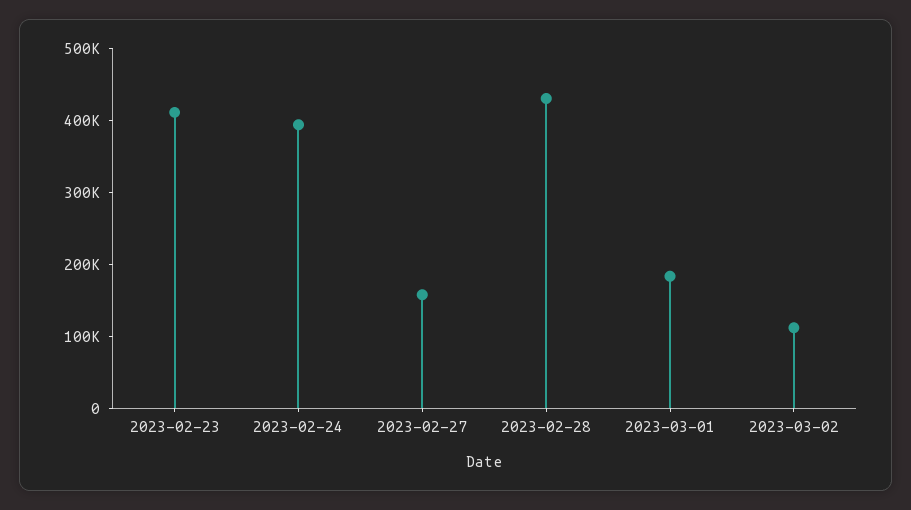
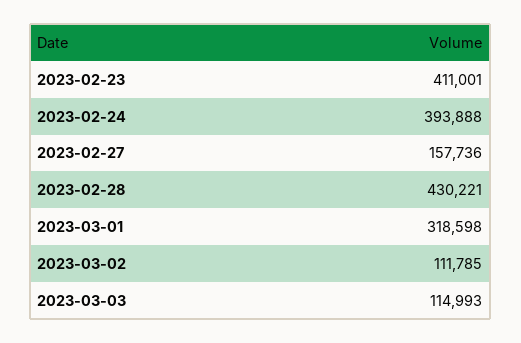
2023-03-01: 180000 -> 318598
2023-03-03: none -> 114993

